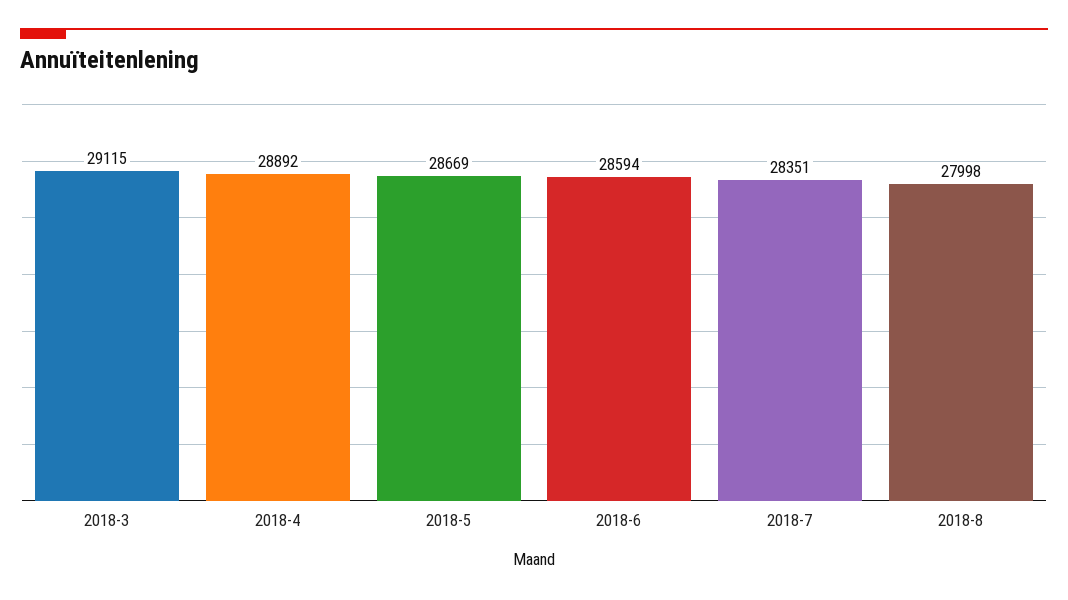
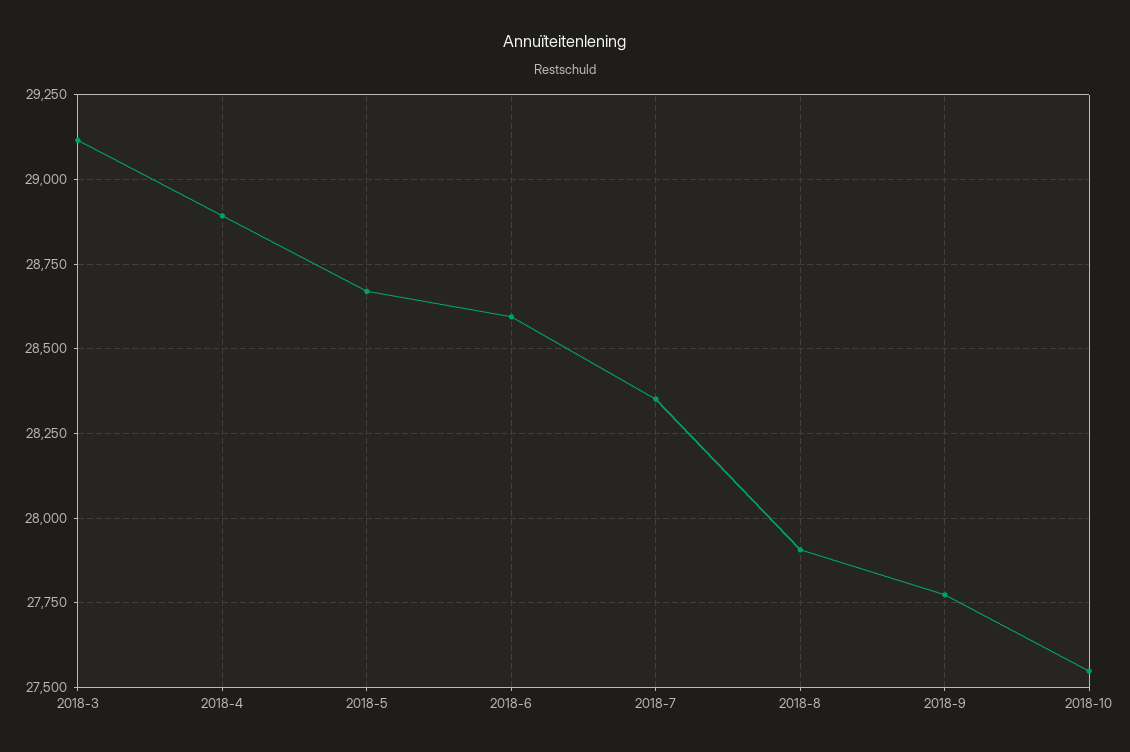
2018-8: 27998 -> 27900
2018-9: none -> 27775
2018-10: none -> 27550

